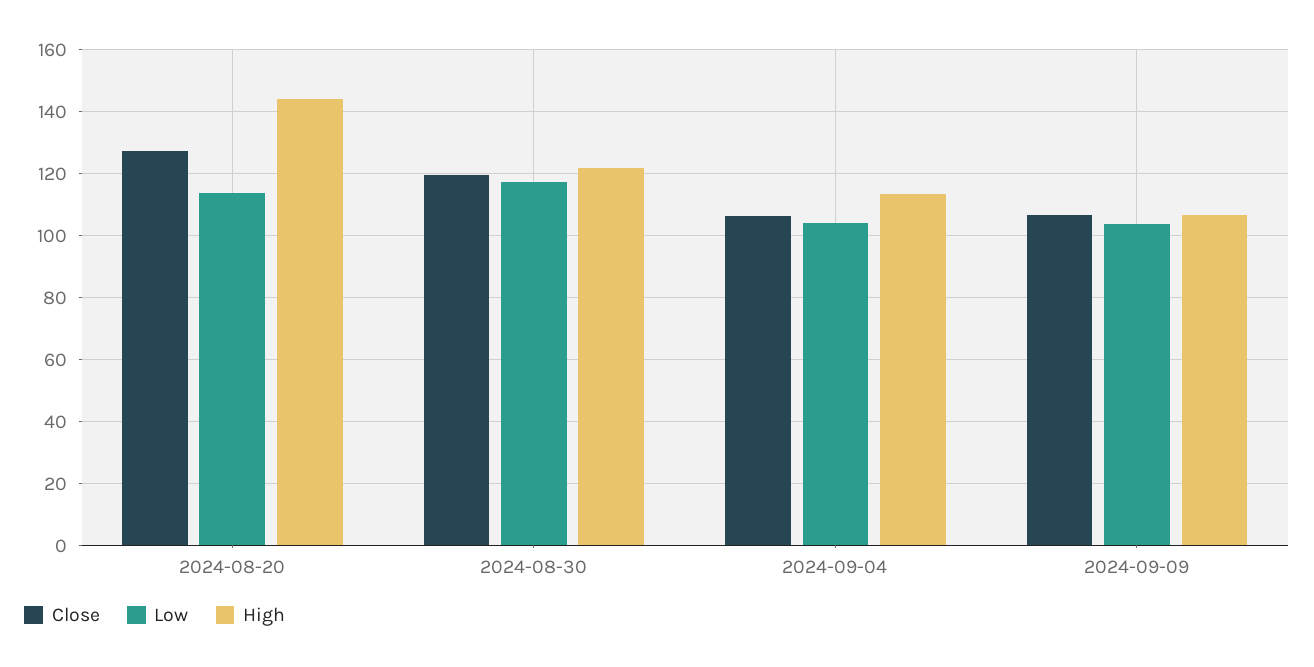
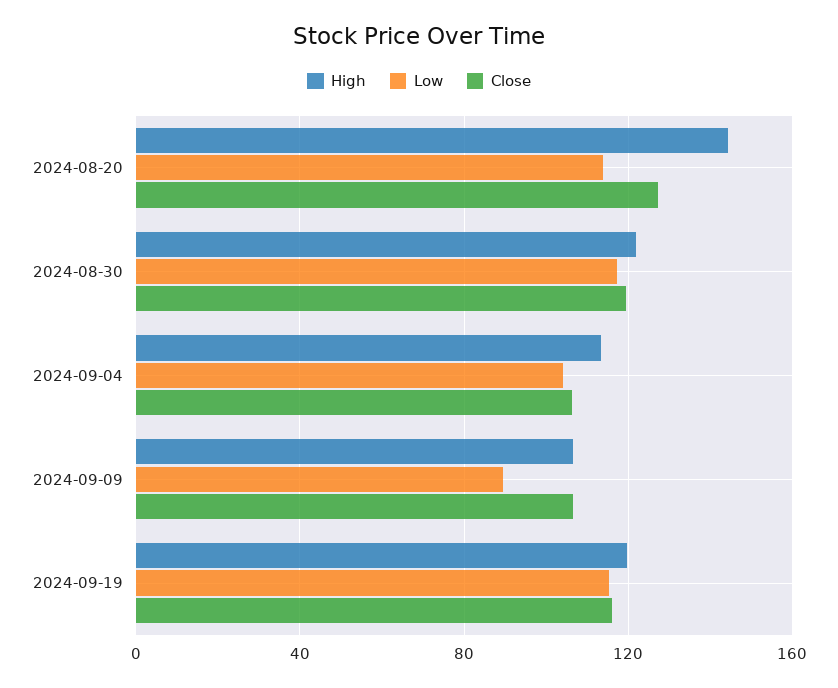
Low, 2024-09-09: 104 -> 90
High, 2024-09-19: none -> 120
Low, 2024-09-19: none -> 115
Close, 2024-09-19: none -> 115

